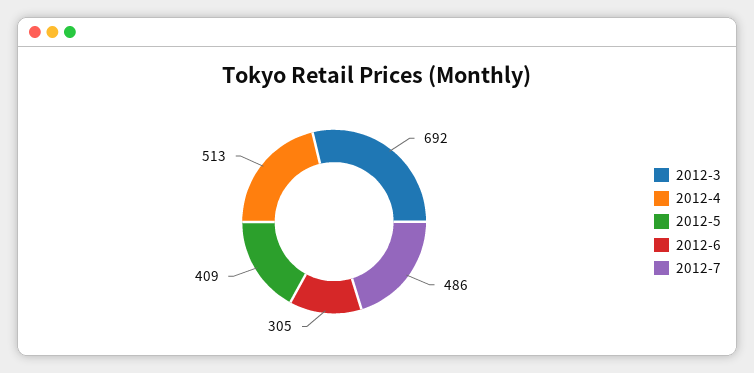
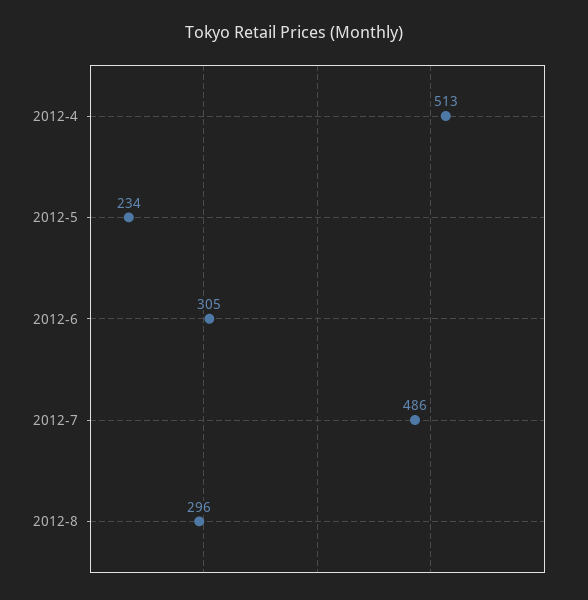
2012-3: 692 -> none
2012-5: 409 -> 234
2012-8: none -> 296

